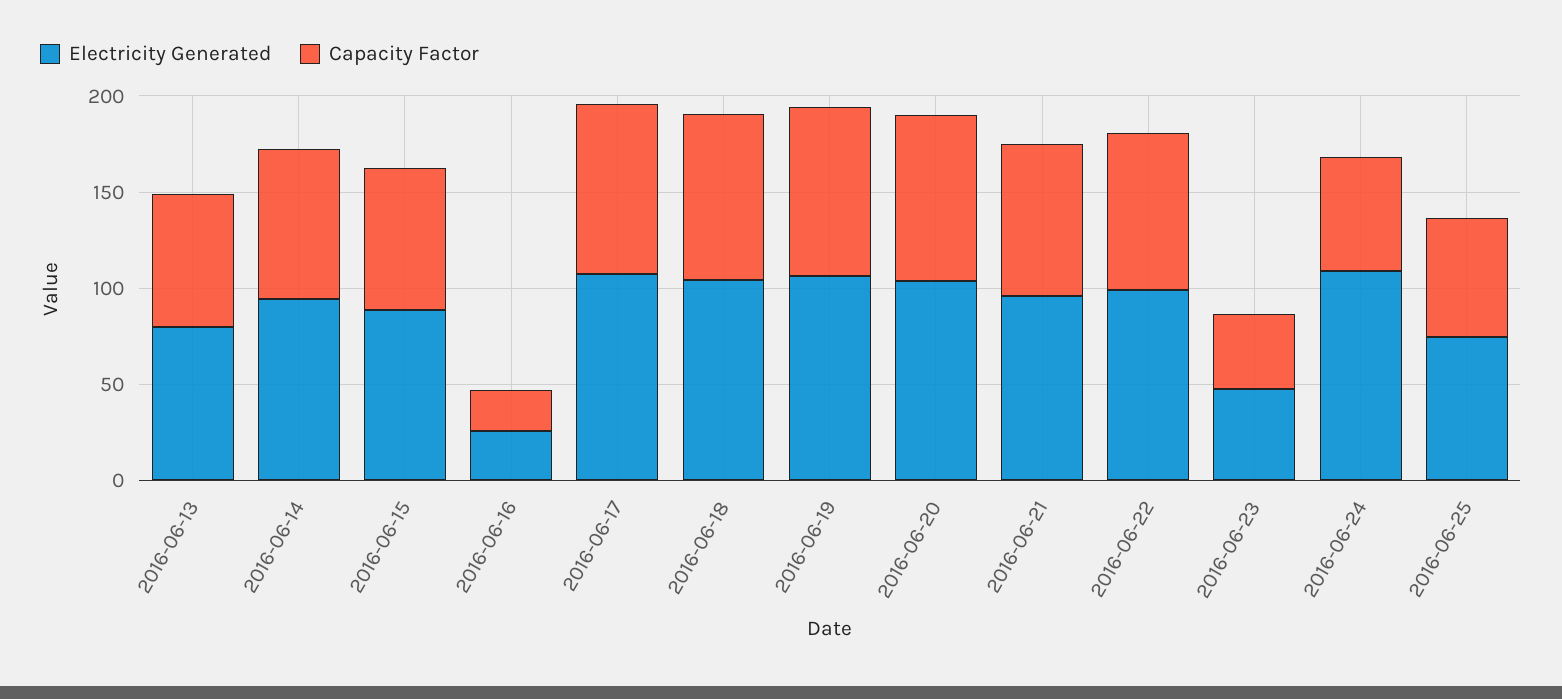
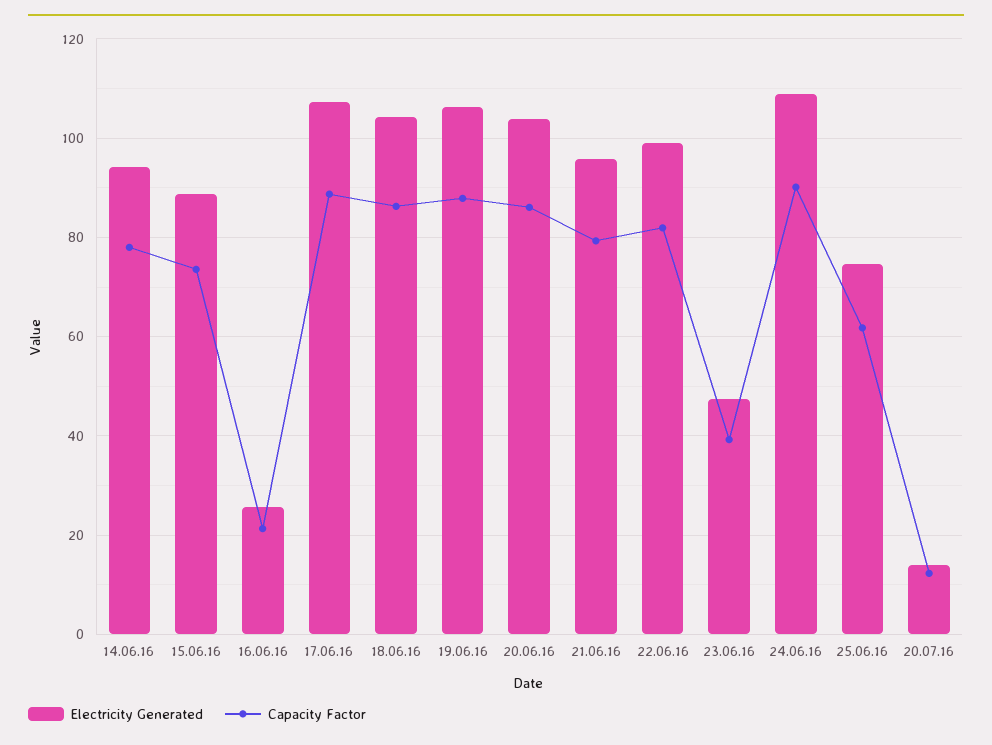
Electricity Generated, 2016-06-13: 80 -> none
Capacity Factor, 2016-06-13: 70 -> none
Capacity Factor, 2016-06-24: 60 -> 90
Electricity Generated, 20.07.16: none -> 14
Capacity Factor, 20.07.16: none -> 12

